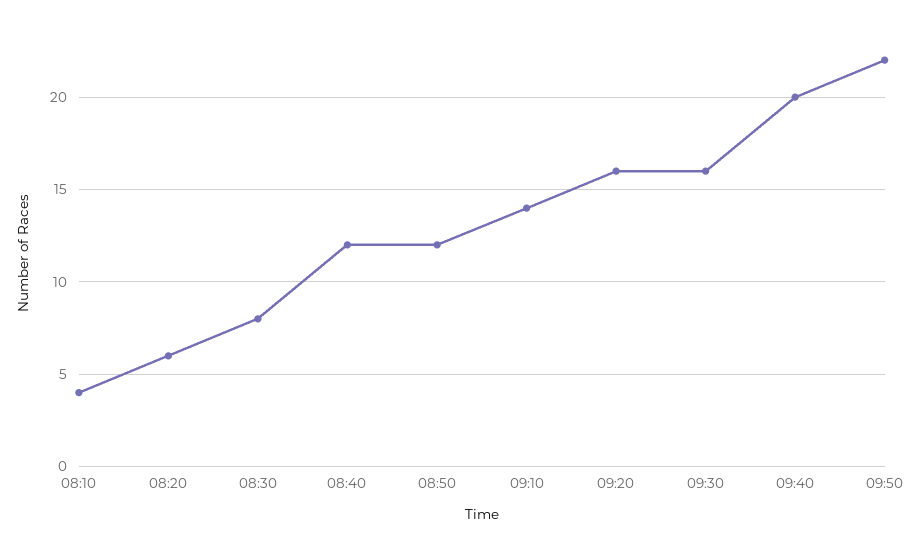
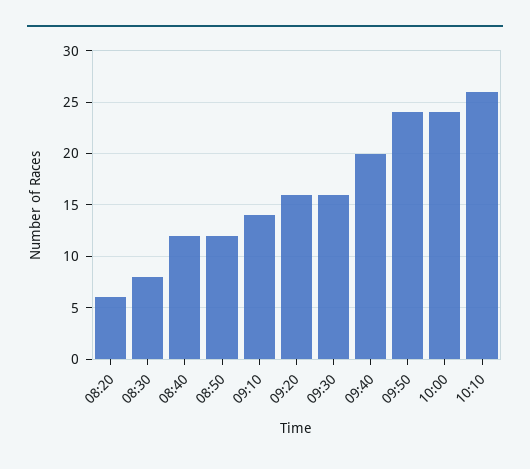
08:10: 4 -> none
09:50: 22 -> 24
10:00: none -> 24
10:10: none -> 26

